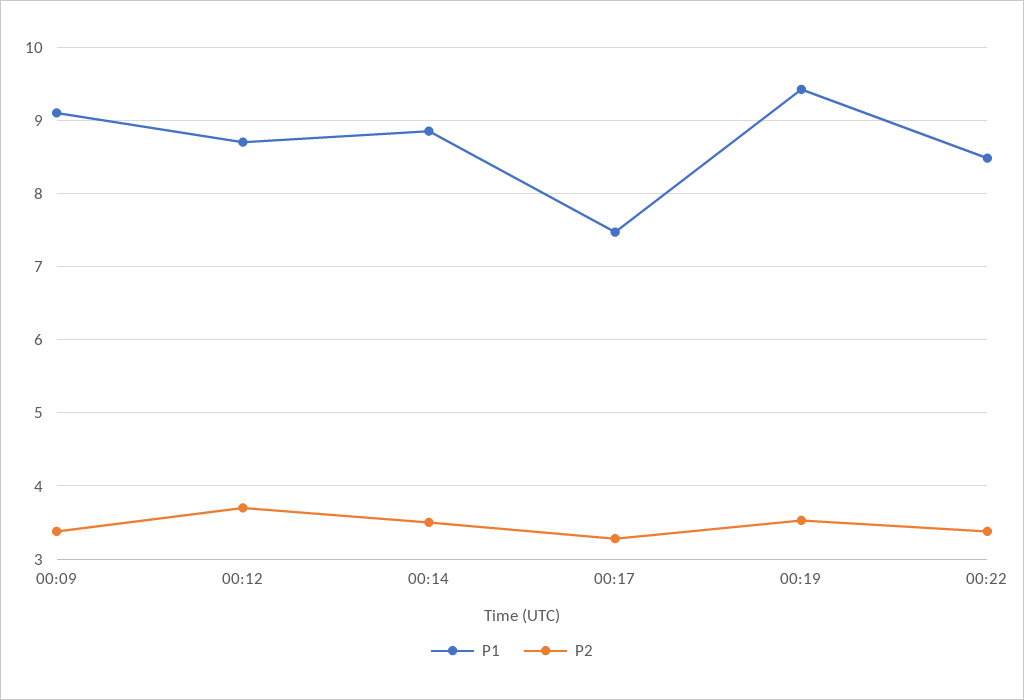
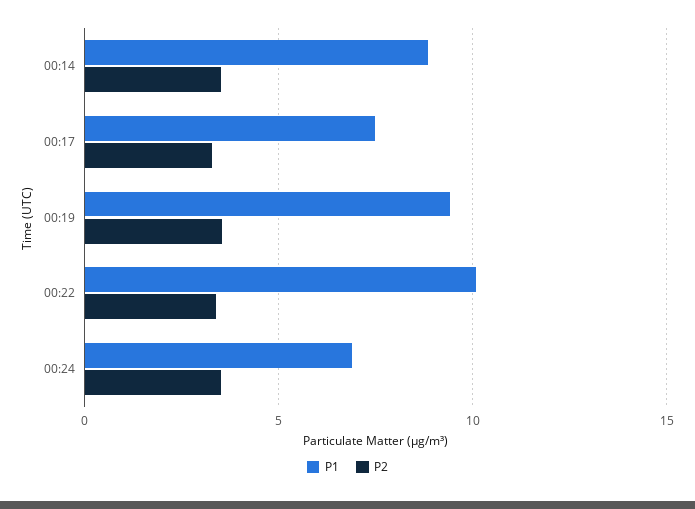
P1, 00:09: 9.1 -> none
P2, 00:09: 3.4 -> none
P1, 00:12: 8.7 -> none
P2, 00:12: 3.7 -> none
P1, 00:22: 8.5 -> 10
P1, 00:24: none -> 7
P2, 00:24: none -> 3.5

